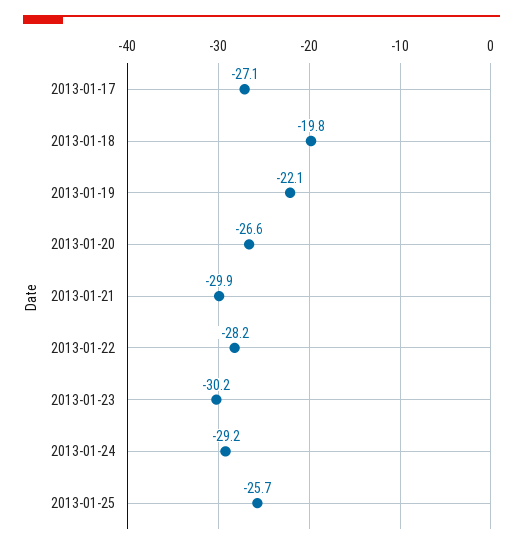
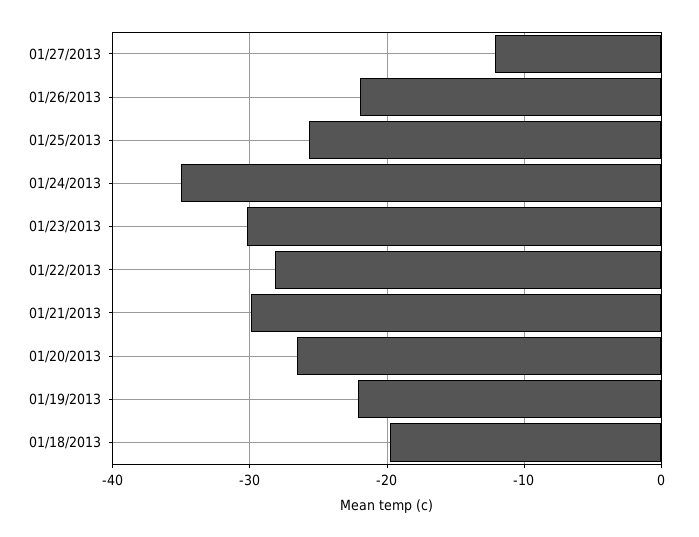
2013-01-17: -27.1 -> none
2013-01-24: -29.2 -> -35
01/27/2013: none -> -12
01/26/2013: none -> -22

